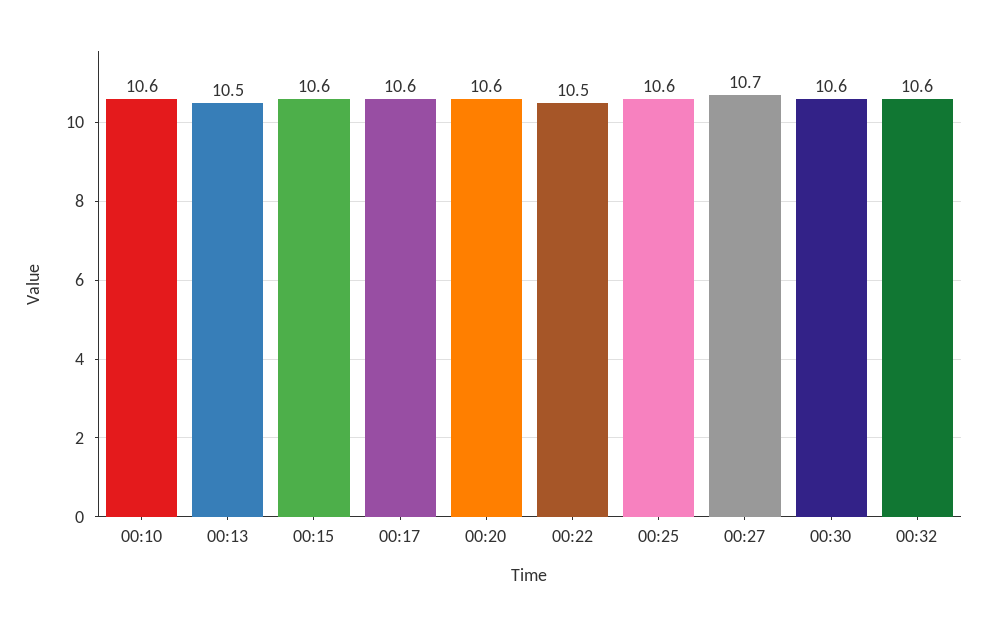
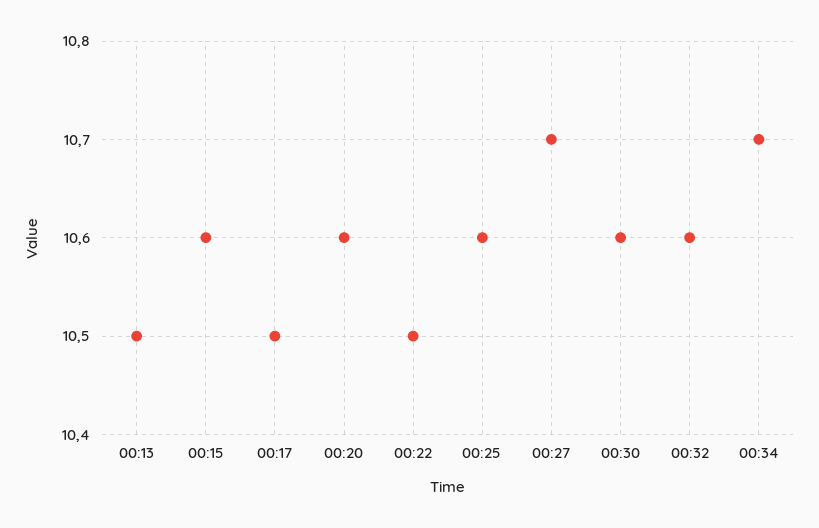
00:10: 10.6 -> none
00:17: 10.6 -> 10.5
00:34: none -> 10.7

